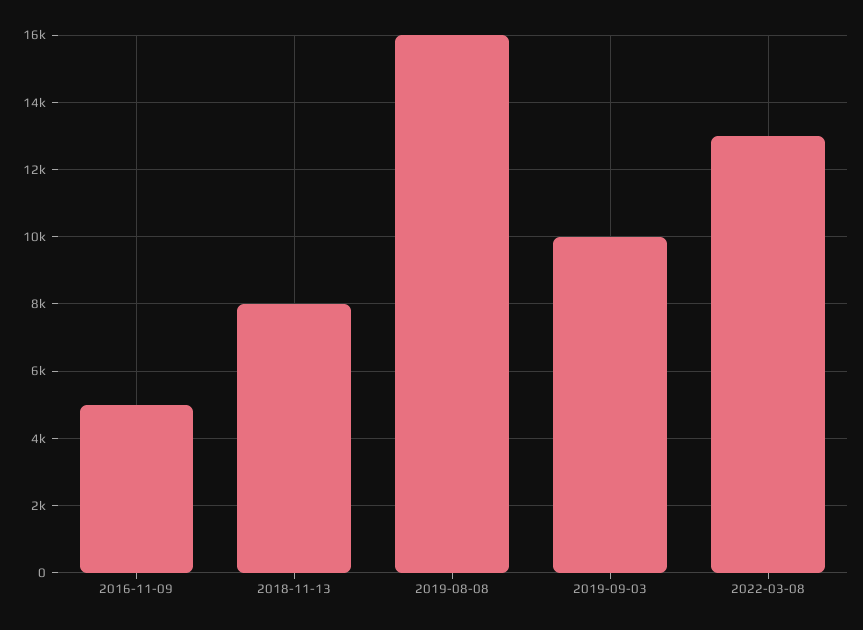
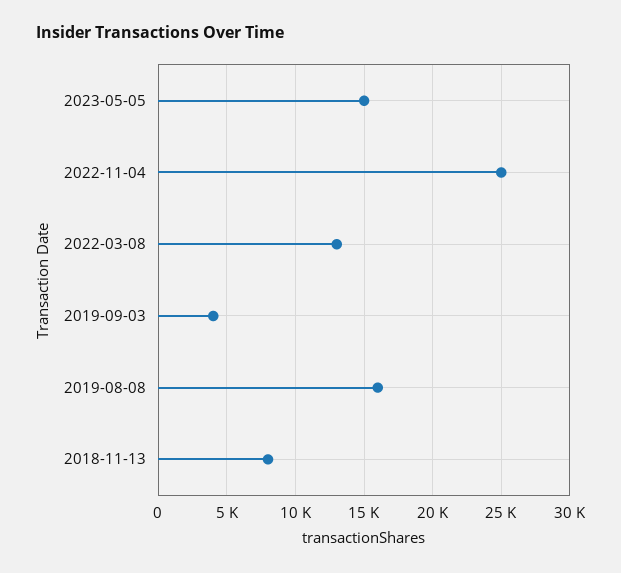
2016-11-09: 5000 -> none
2019-09-03: 10000 -> 4000
2023-05-05: none -> 15000
2022-11-04: none -> 25000

